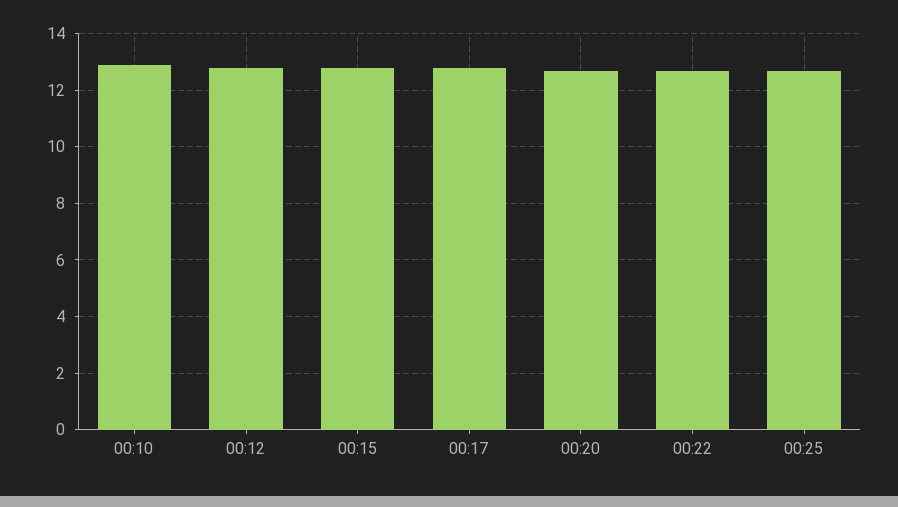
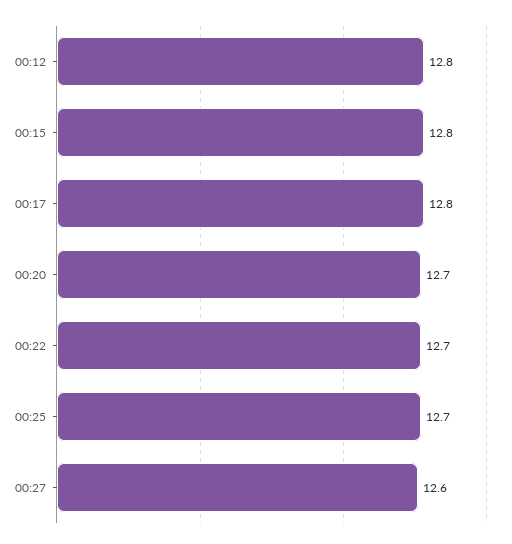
00:10: 13 -> none
00:27: none -> 12.6

